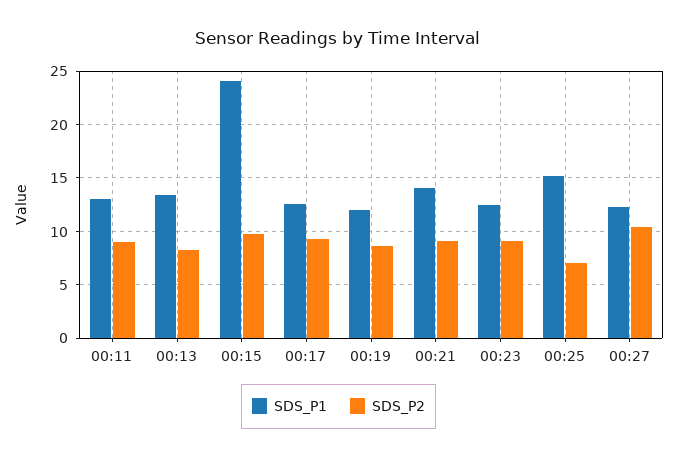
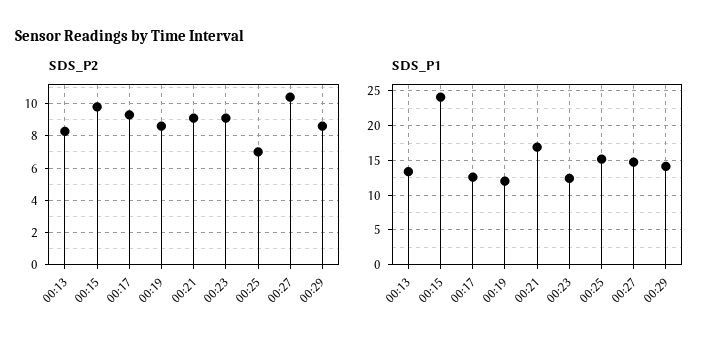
SDS_P1, 00:11: 13 -> none
SDS_P2, 00:11: 9 -> none
SDS_P1, 00:21: 14 -> 17
SDS_P1, 00:27: 12 -> 15
SDS_P2, 00:29: none -> 8.5
SDS_P1, 00:29: none -> 14

